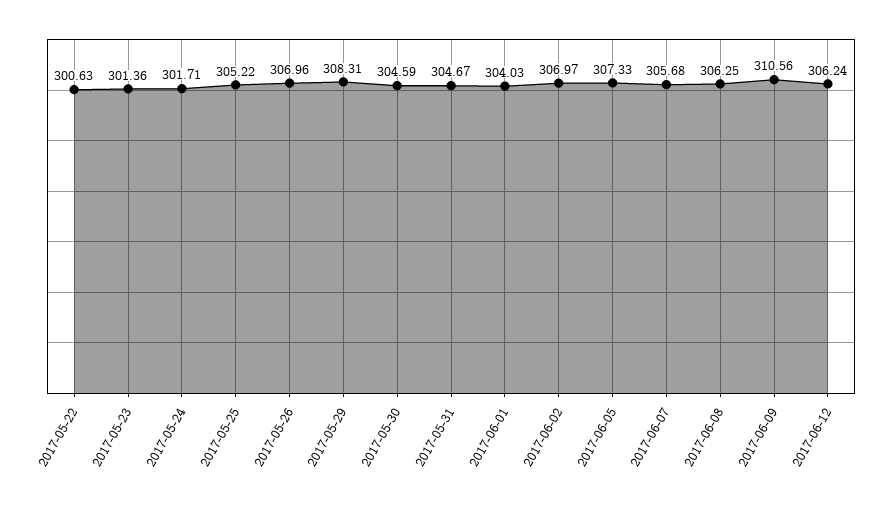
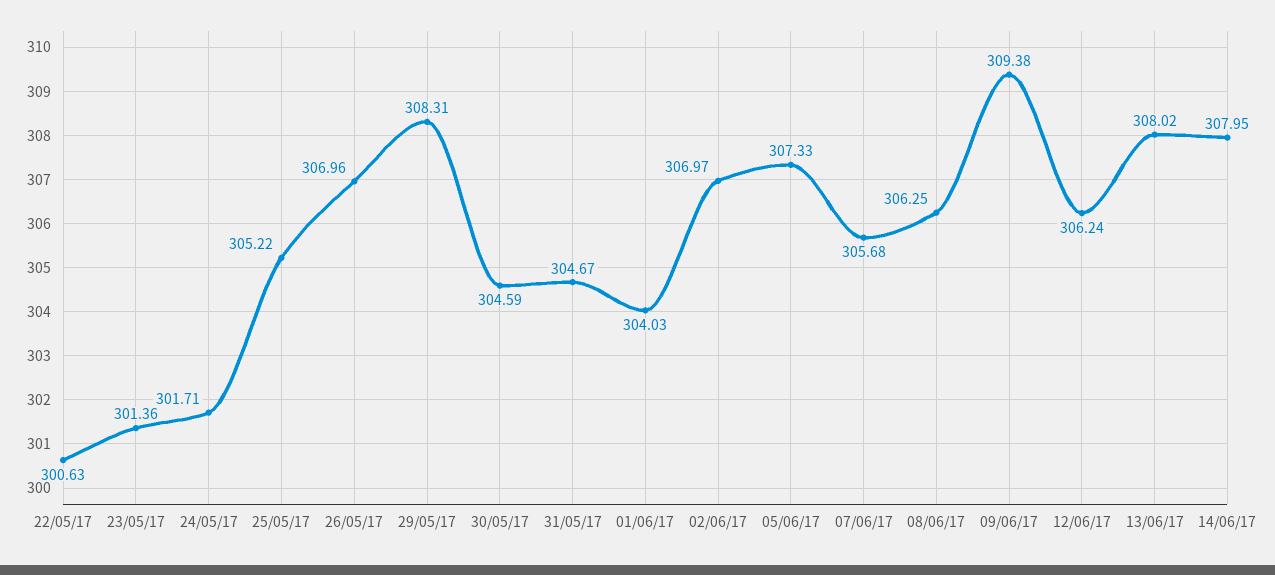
2017-06-09: 310.56 -> 309.38
13/06/17: none -> 308.02
14/06/17: none -> 307.95

